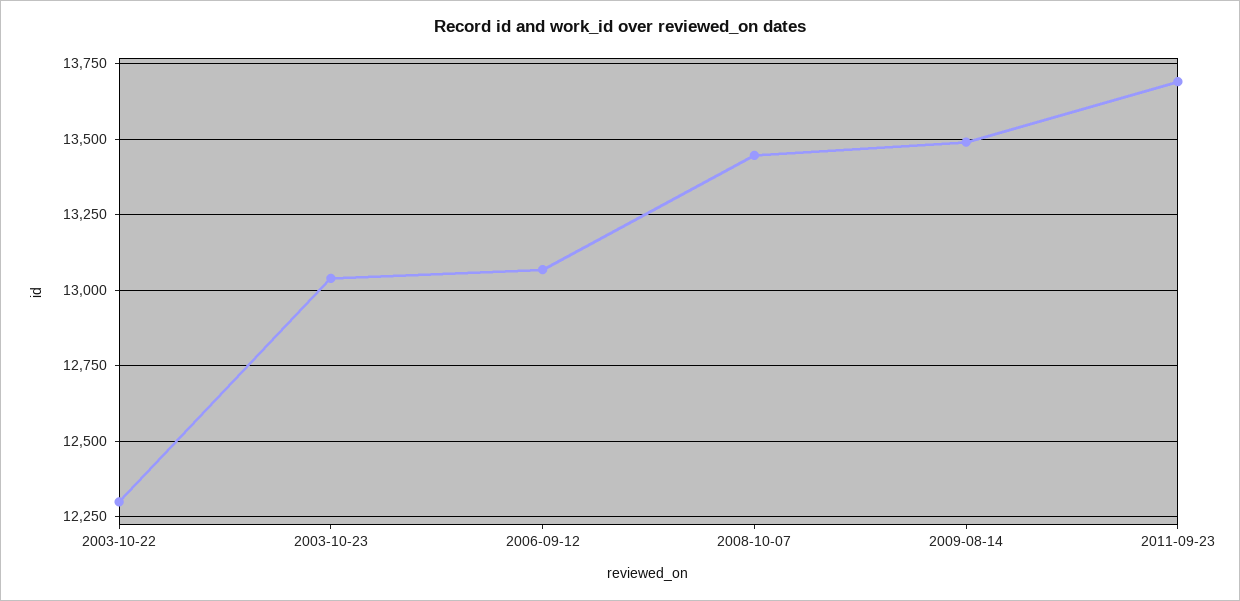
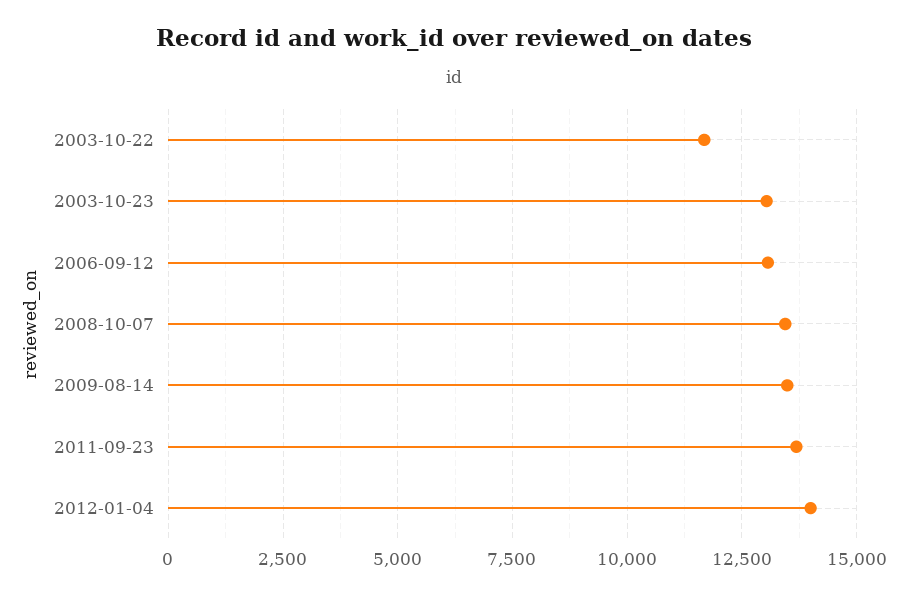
2003-10-22: 12300 -> 11750
2012-01-04: none -> 14000

